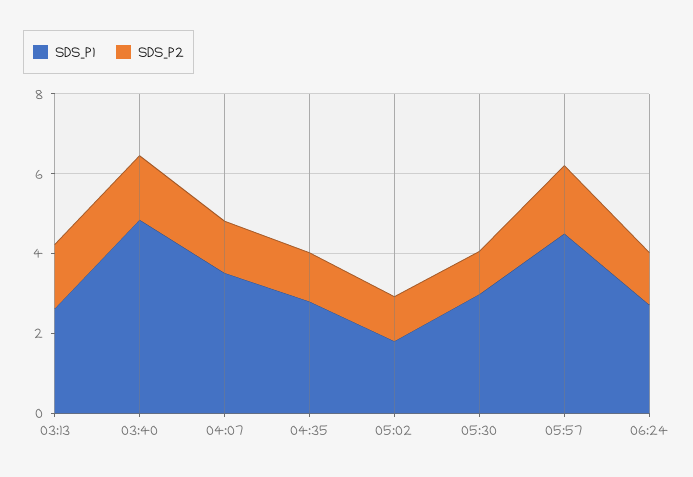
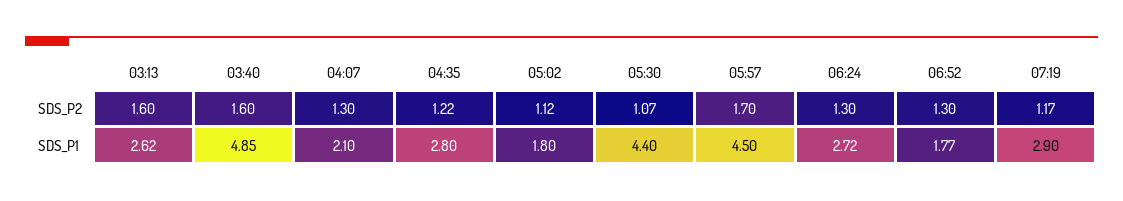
SDS_P1, 04:07: 3.5 -> 2.1
SDS_P1, 05:30: 3 -> 4.4
SDS_P2, 06:52: none -> 1.3
SDS_P2, 07:19: none -> 1.17
SDS_P1, 06:52: none -> 1.77
SDS_P1, 07:19: none -> 2.9

